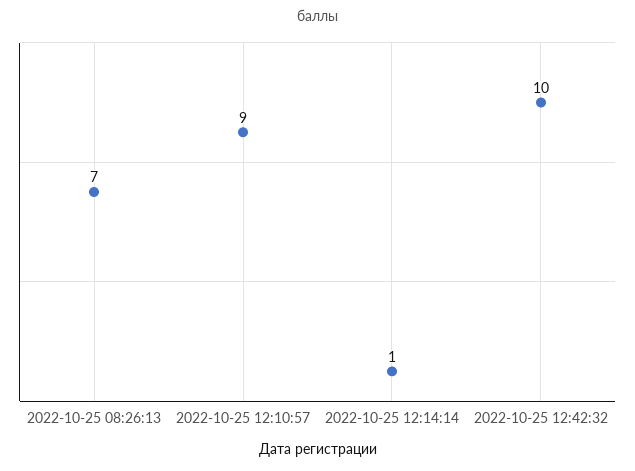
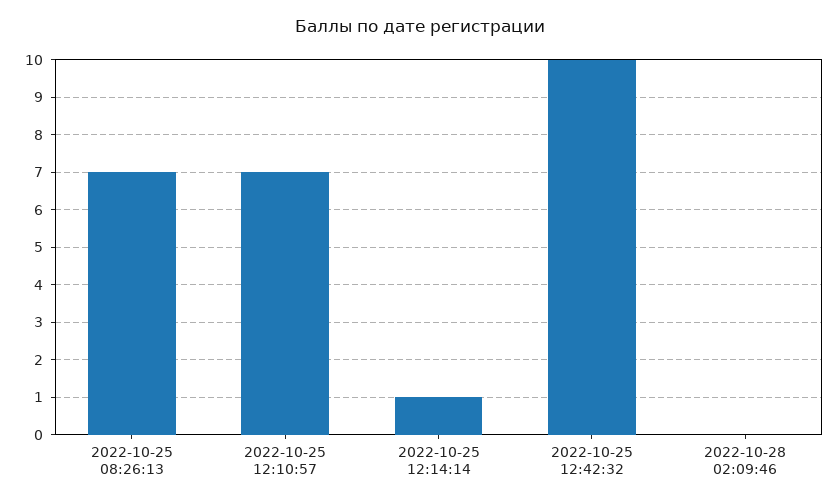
2022-10-25 12:10:57: 9 -> 7
2022-10-28 02:09:46: none -> 0

